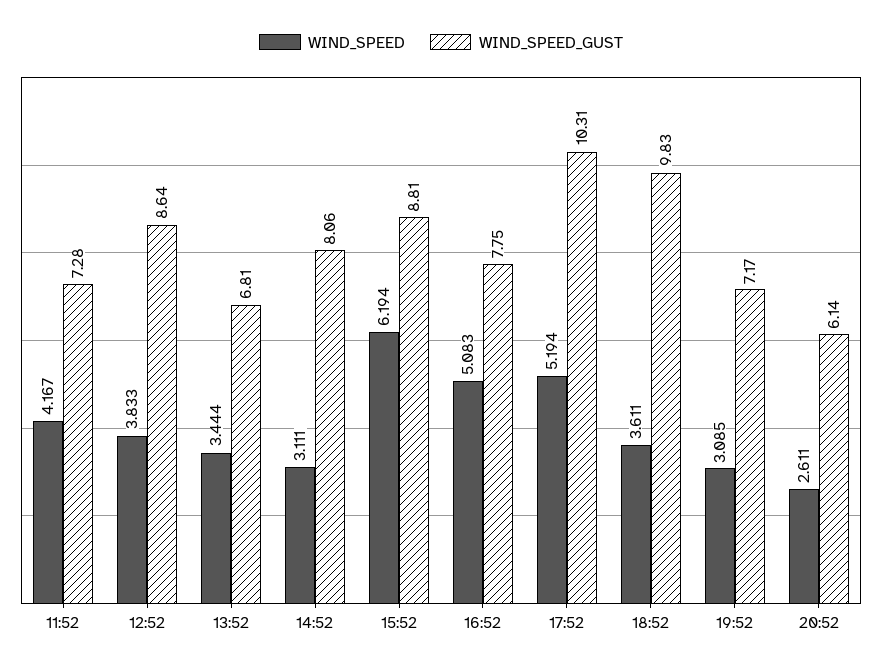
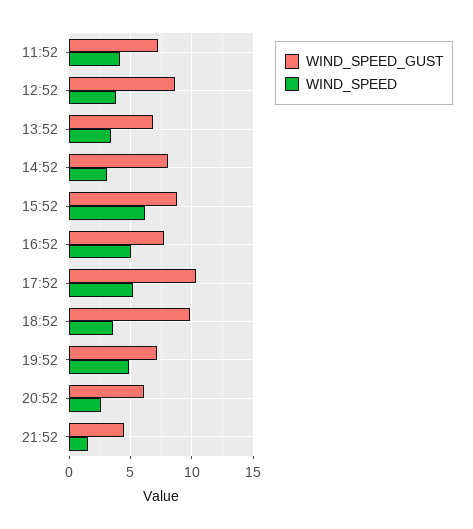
WIND_SPEED, 19:52: 3.085 -> 5
WIND_SPEED_GUST, 21:52: none -> 4.5
WIND_SPEED, 21:52: none -> 1.5

